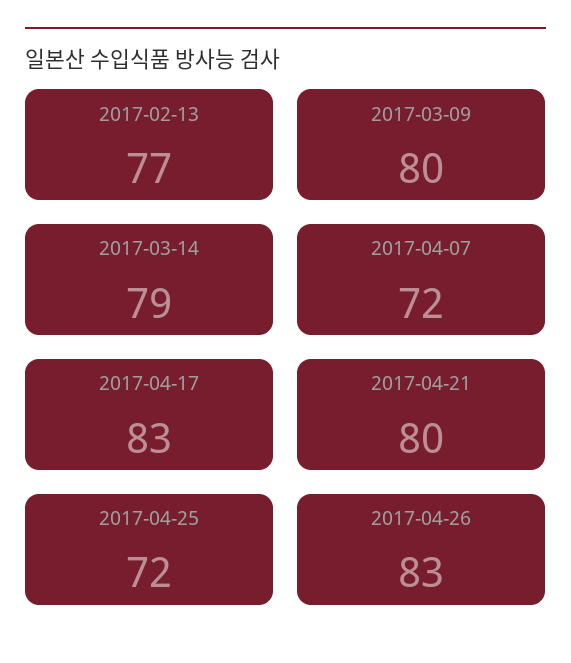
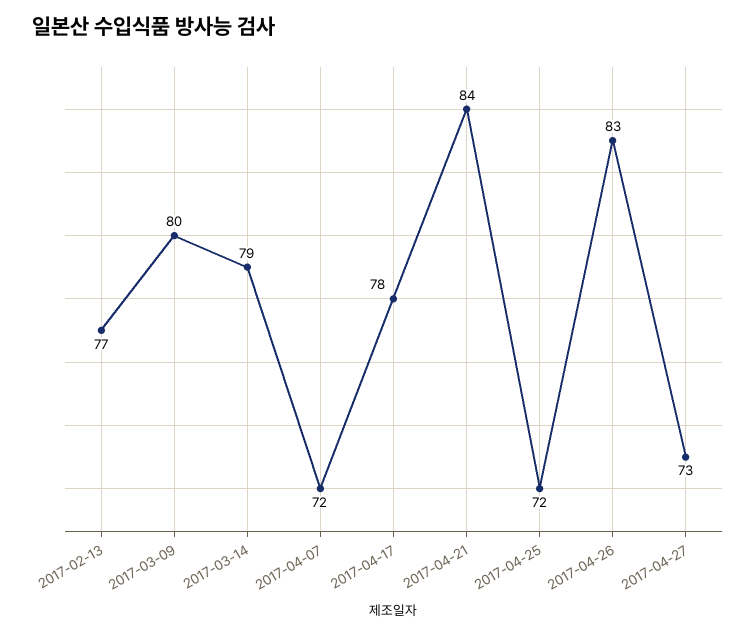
2017-04-17: 83 -> 78
2017-04-21: 80 -> 84
2017-04-27: none -> 73

